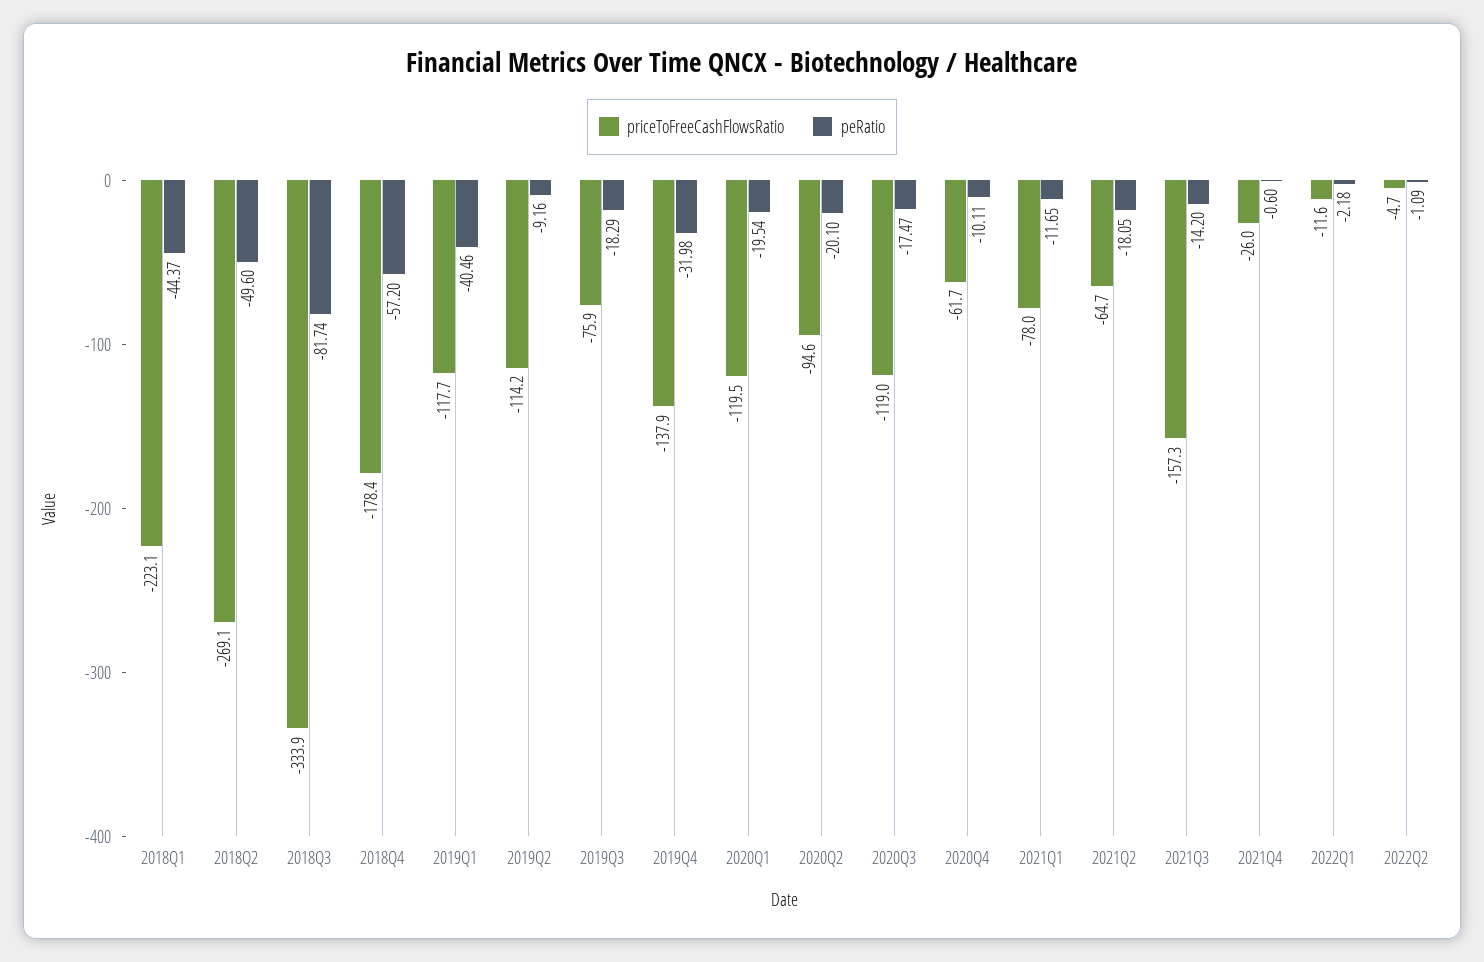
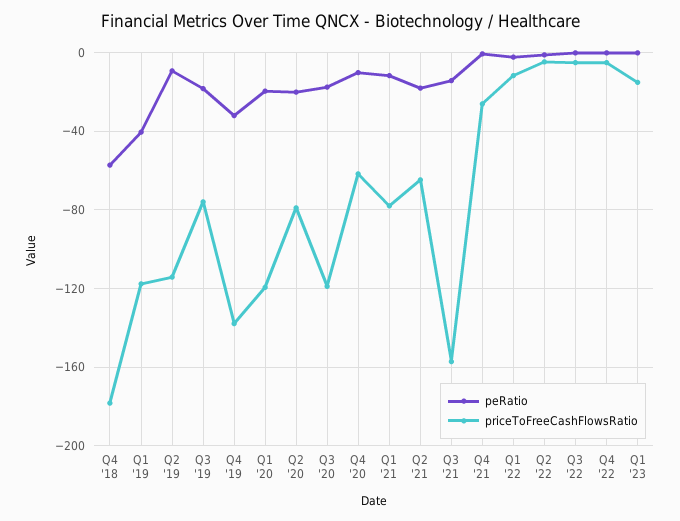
priceToFreeCashFlowsRatio, 2018Q1: -223.1 -> none
peRatio, 2018Q1: -44.37 -> none
priceToFreeCashFlowsRatio, 2018Q2: -269.1 -> none
peRatio, 2018Q2: -49.6 -> none
priceToFreeCashFlowsRatio, 2018Q3: -333.9 -> none
peRatio, 2018Q3: -81.74 -> none
priceToFreeCashFlowsRatio, 2020Q2: -94.6 -> -80
peRatio, Q3 '22: none -> 0
priceToFreeCashFlowsRatio, Q3 '22: none -> -5
peRatio, Q4 '22: none -> 0
priceToFreeCashFlowsRatio, Q4 '22: none -> -5
peRatio, Q1 '23: none -> 0
priceToFreeCashFlowsRatio, Q1 '23: none -> -15

